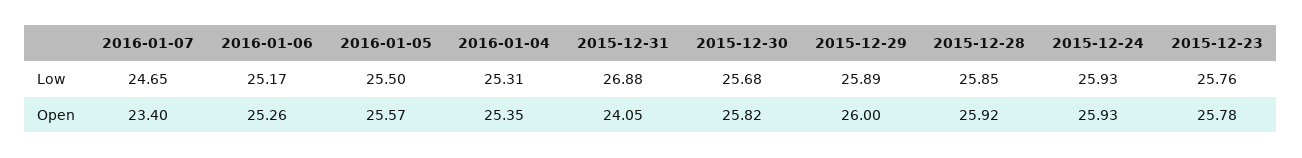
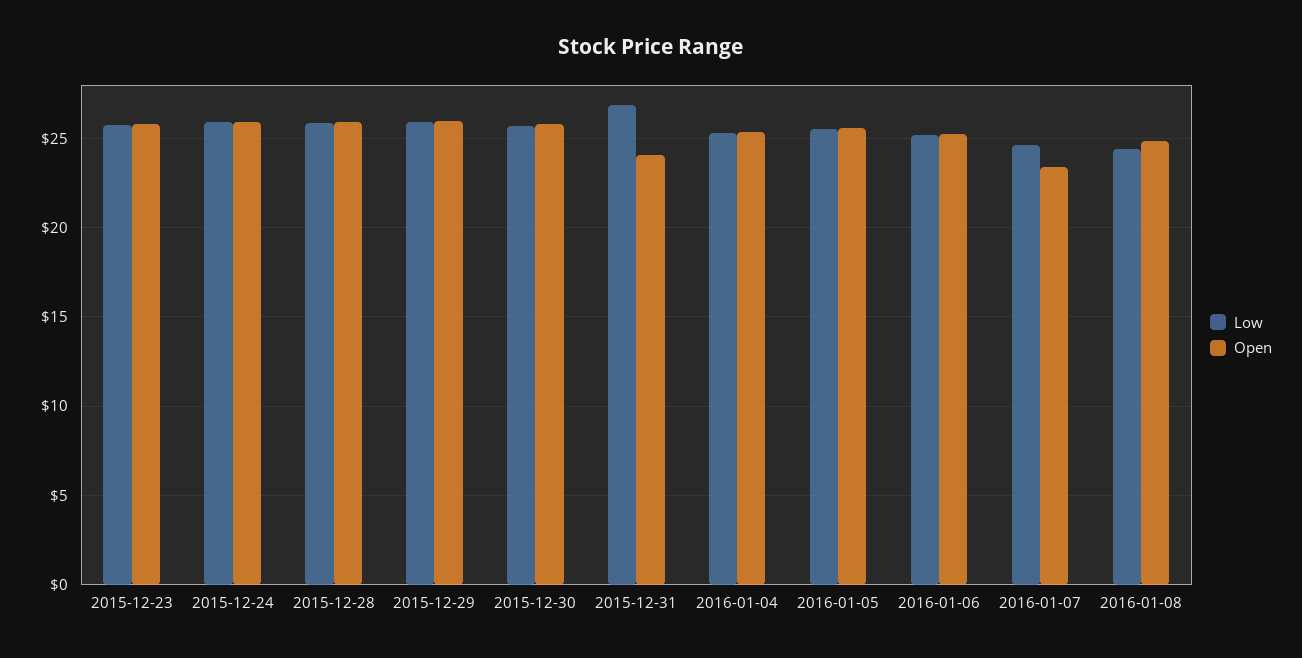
Low, 2016-01-08: none -> 24.5
Open, 2016-01-08: none -> 25

